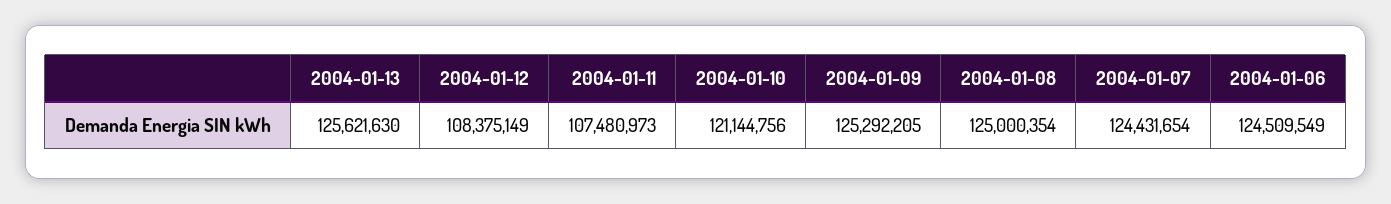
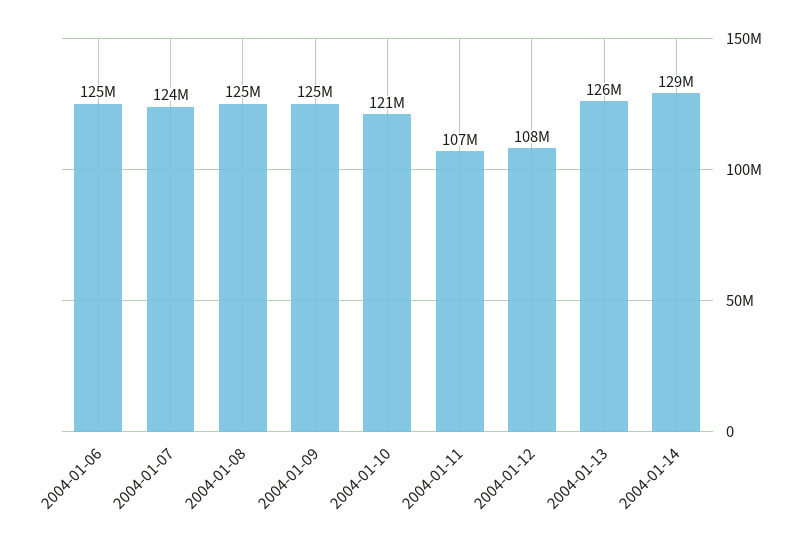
2004-01-14: none -> 129000000

